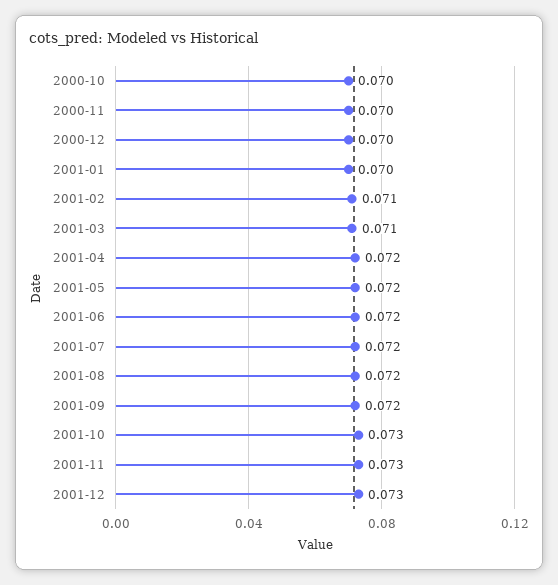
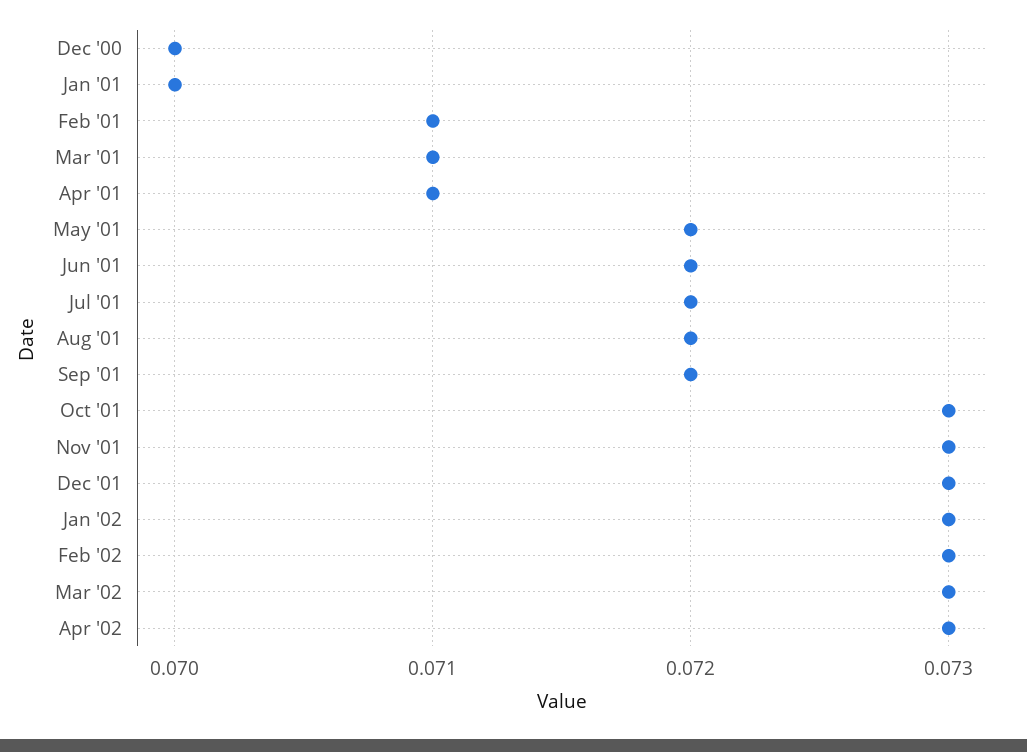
2000-10: 0.07 -> none
2000-11: 0.07 -> none
2001-04: 0.072 -> 0.071
Jan '02: none -> 0.073
Feb '02: none -> 0.073
Mar '02: none -> 0.073
Apr '02: none -> 0.073

